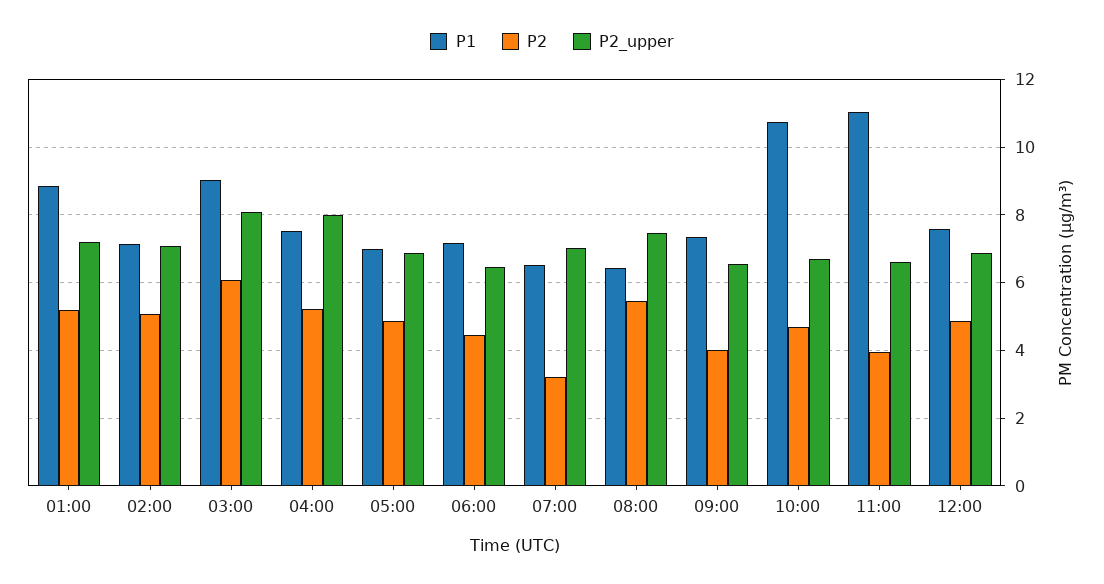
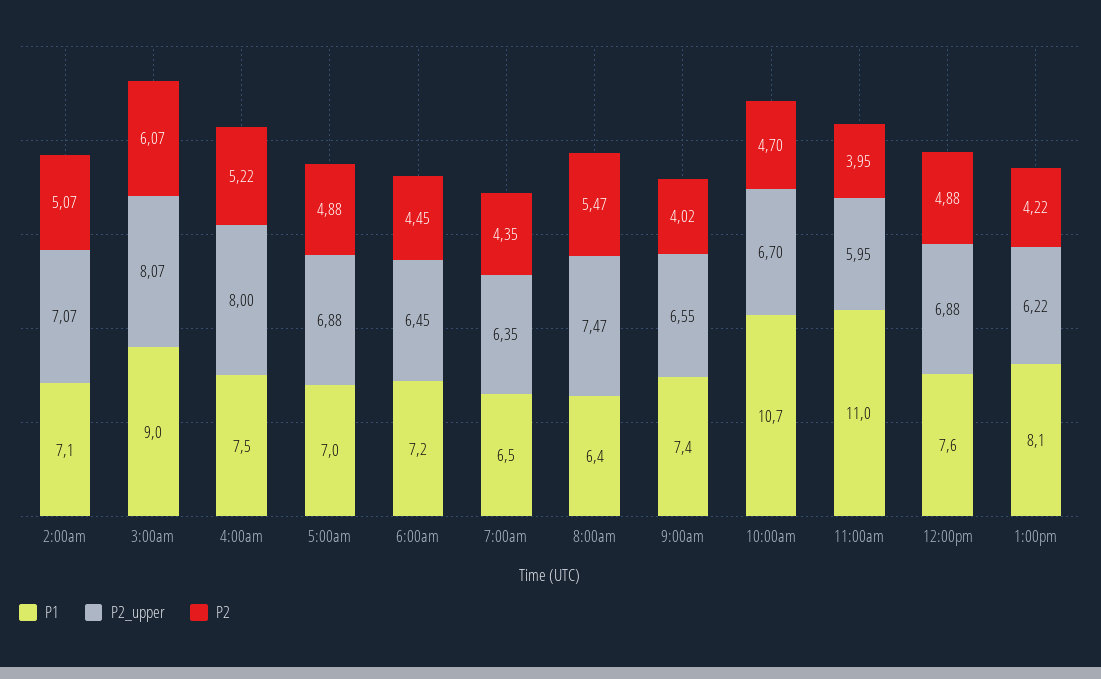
P1, 01:00: 8.8 -> none
P2, 01:00: 5.2 -> none
P2_upper, 01:00: 7.2 -> none
P2, 07:00: 3.2 -> 4.35
P2_upper, 07:00: 7 -> 6.35
P2_upper, 11:00: 6.6 -> 5.95
P1, 1:00pm: none -> 8.1
P2_upper, 1:00pm: none -> 6.22
P2, 1:00pm: none -> 4.22

